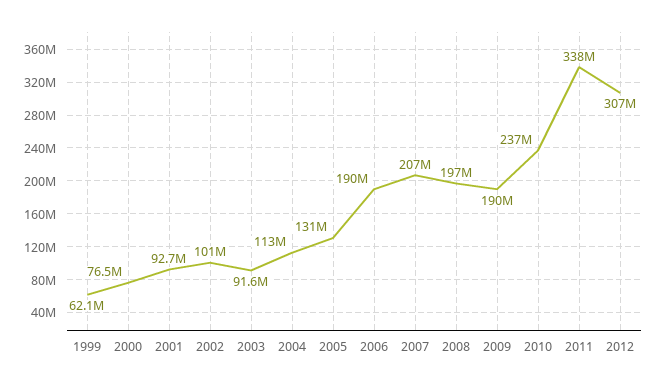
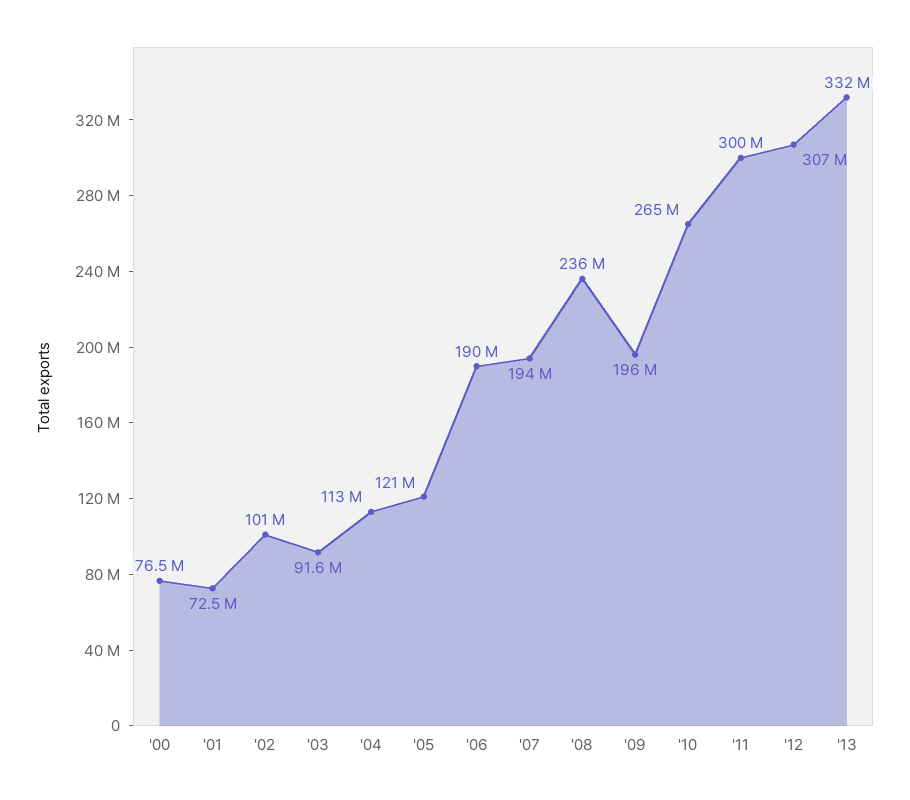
1999: 62100000 -> none
2001: 92700000 -> 72500000
2005: 131000000 -> 121000000
2007: 207000000 -> 194000000
2008: 197000000 -> 236000000
2009: 190000000 -> 196000000
2010: 237000000 -> 265000000
2011: 338000000 -> 300000000
'13: none -> 332000000

